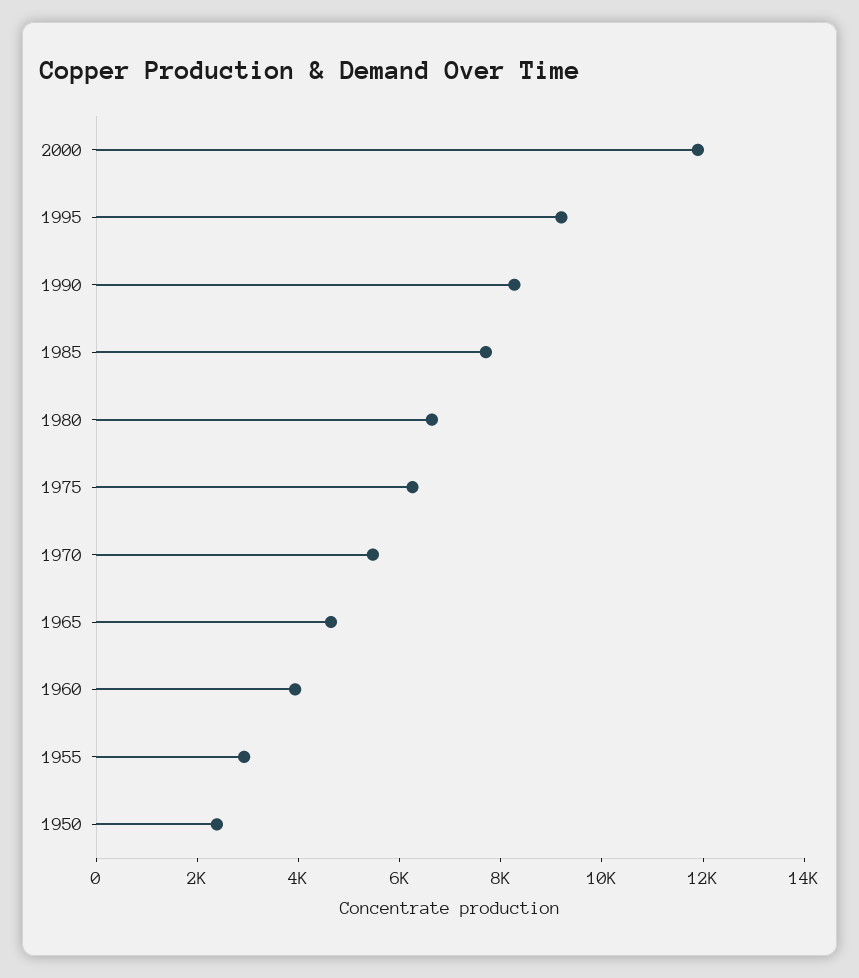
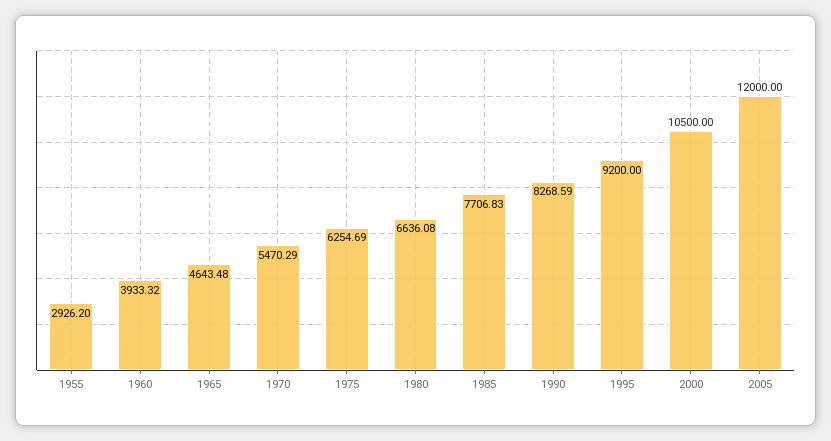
2000: 12000 -> 10500
1950: 2500 -> none
2005: none -> 12000

